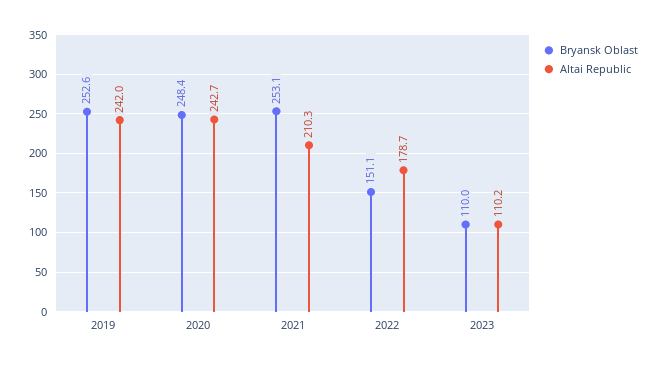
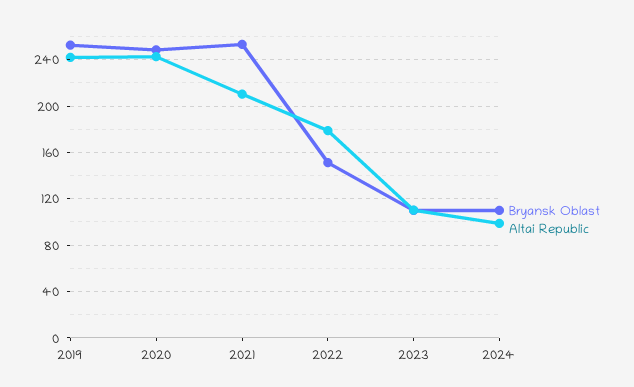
Bryansk Oblast, 2024: none -> 110
Altai Republic, 2024: none -> 100

